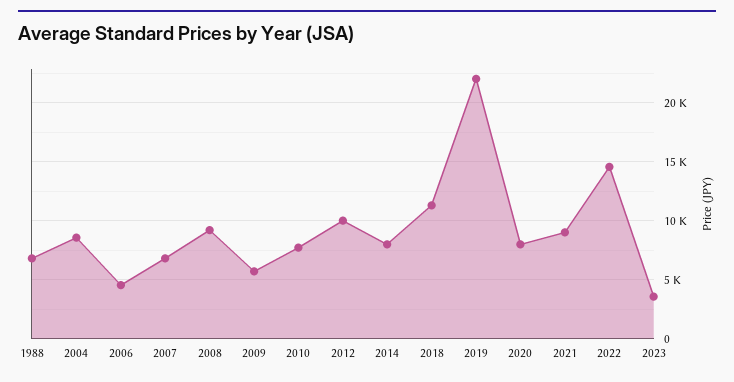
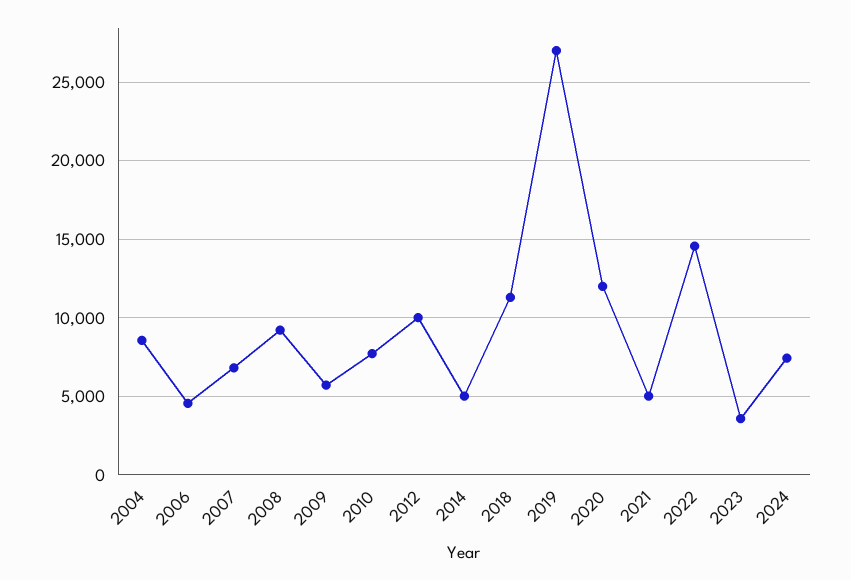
1988: 7000 -> none
2014: 8000 -> 5000
2019: 22000 -> 27000
2020: 8000 -> 12000
2021: 9000 -> 5000
2024: none -> 7500

